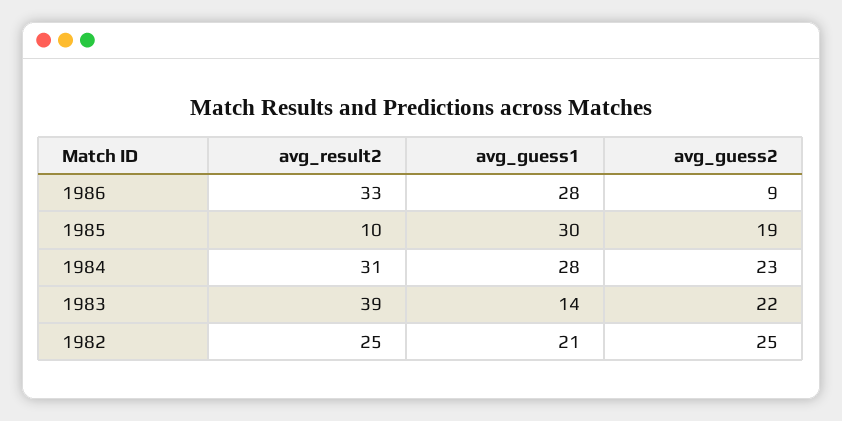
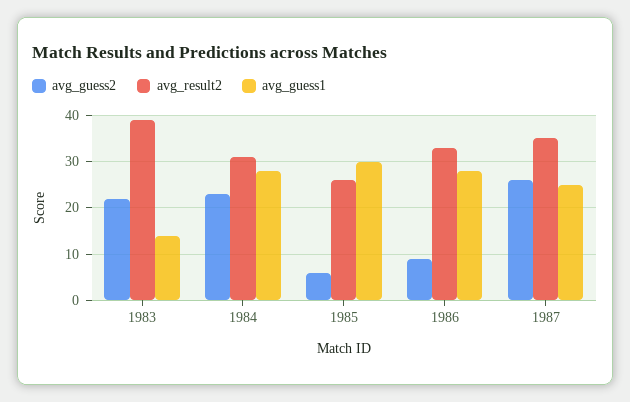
avg_result2, 1985: 10 -> 25
avg_guess2, 1985: 19 -> 5
avg_result2, 1982: 25 -> none
avg_guess1, 1982: 21 -> none
avg_guess2, 1982: 25 -> none
avg_guess2, 1987: none -> 25
avg_result2, 1987: none -> 35
avg_guess1, 1987: none -> 25

